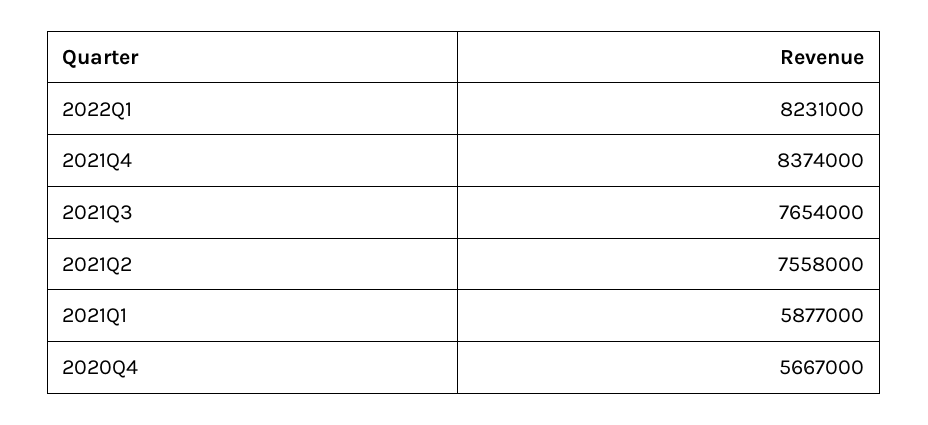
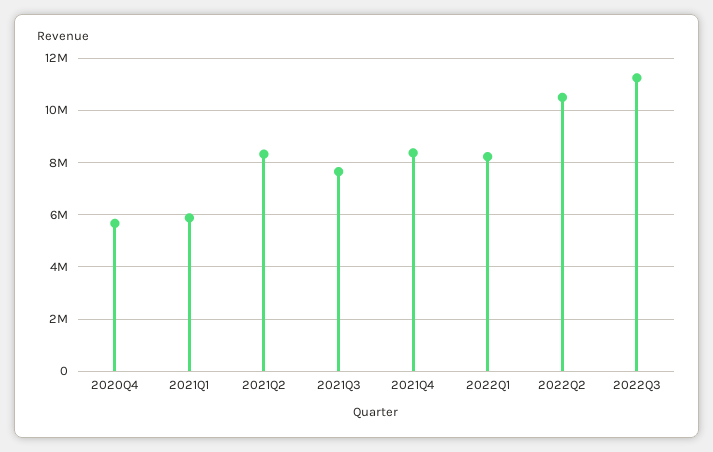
2021Q2: 7558000 -> 8250000
2022Q2: none -> 10500000
2022Q3: none -> 11250000

